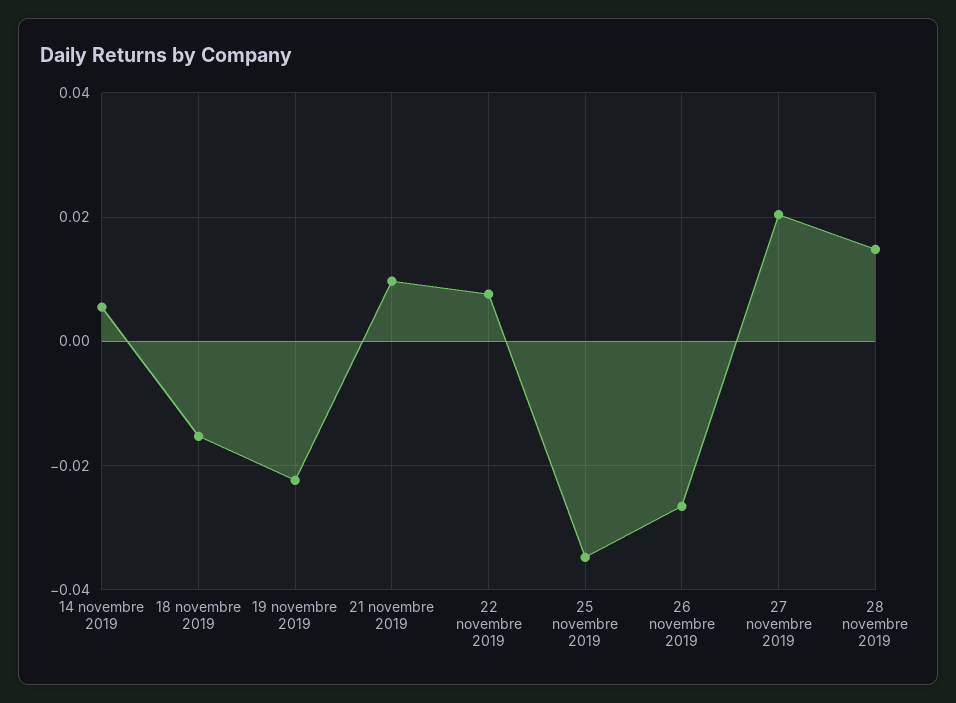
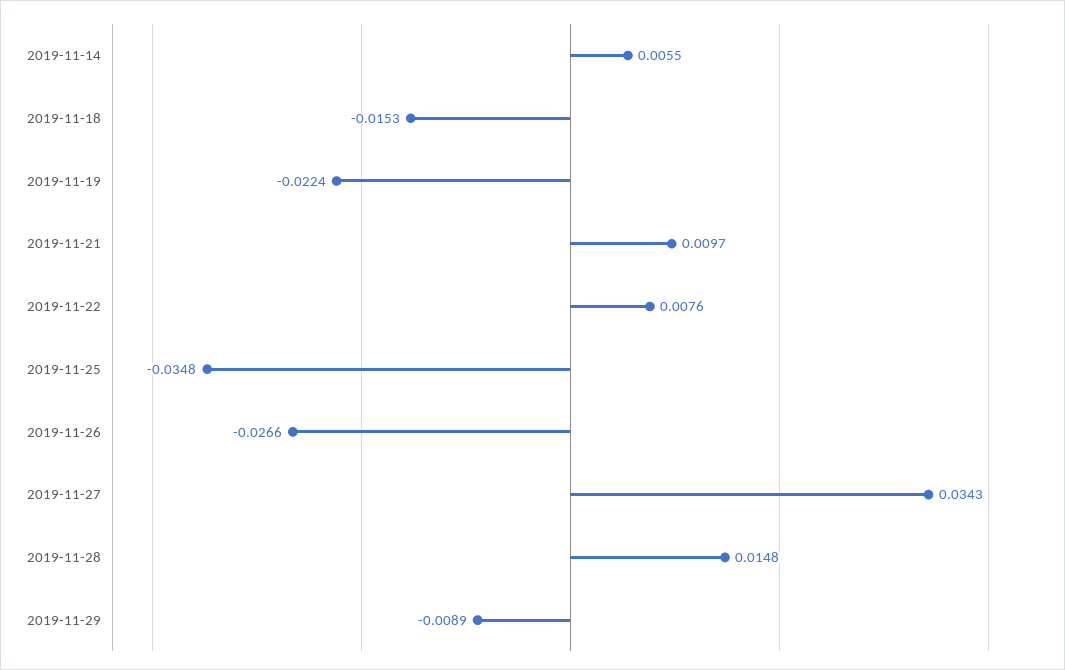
27 novembre 2019: 0.02 -> 0.0343
2019-11-29: none -> -0.0089

